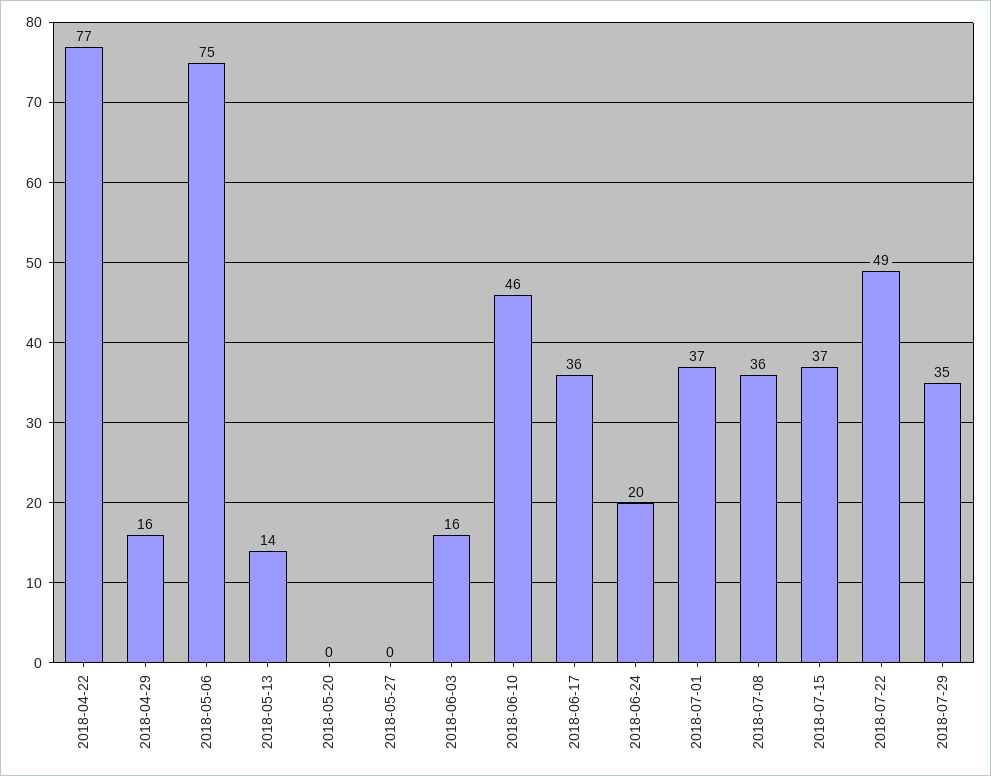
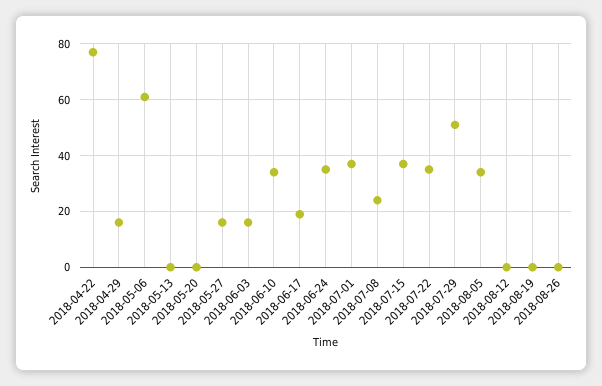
2018-05-06: 75 -> 60
2018-05-13: 14 -> 0
2018-05-27: 0 -> 15
2018-06-10: 46 -> 35
2018-06-17: 36 -> 20
2018-06-24: 20 -> 35
2018-07-08: 36 -> 25
2018-07-22: 49 -> 35
2018-07-29: 35 -> 50
2018-08-05: none -> 35
2018-08-12: none -> 0
2018-08-19: none -> 0
2018-08-26: none -> 0

